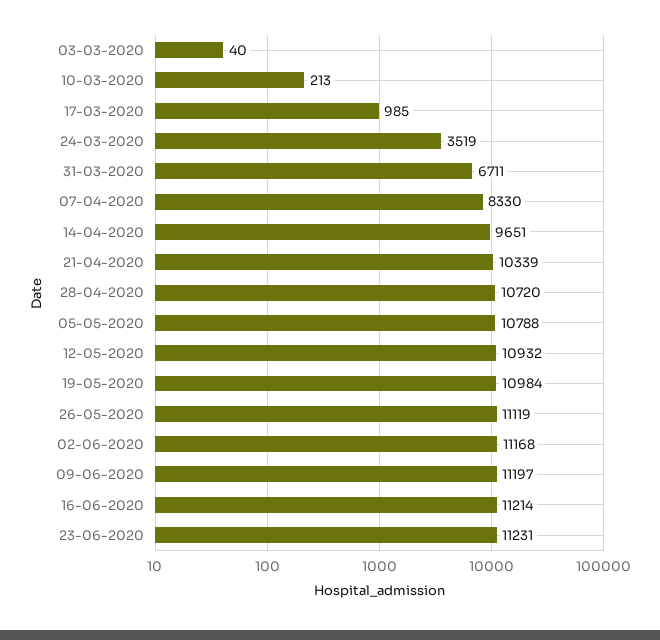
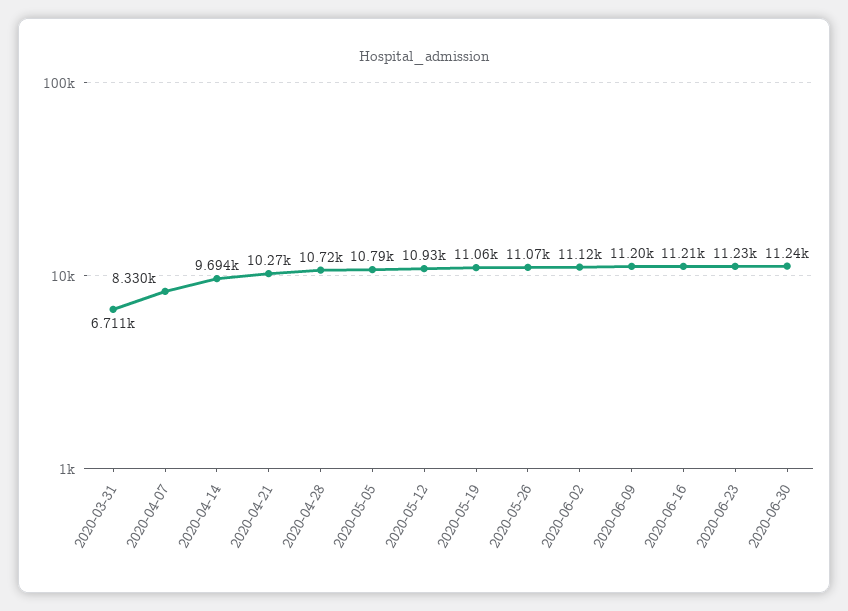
03-03-2020: 40 -> none
10-03-2020: 213 -> none
17-03-2020: 985 -> none
24-03-2020: 3519 -> none
14-04-2020: 9651 -> 9694
21-04-2020: 10339 -> 10270
19-05-2020: 10984 -> 11060
26-05-2020: 11119 -> 11070
02-06-2020: 11168 -> 11120
2020-06-30: none -> 11240

